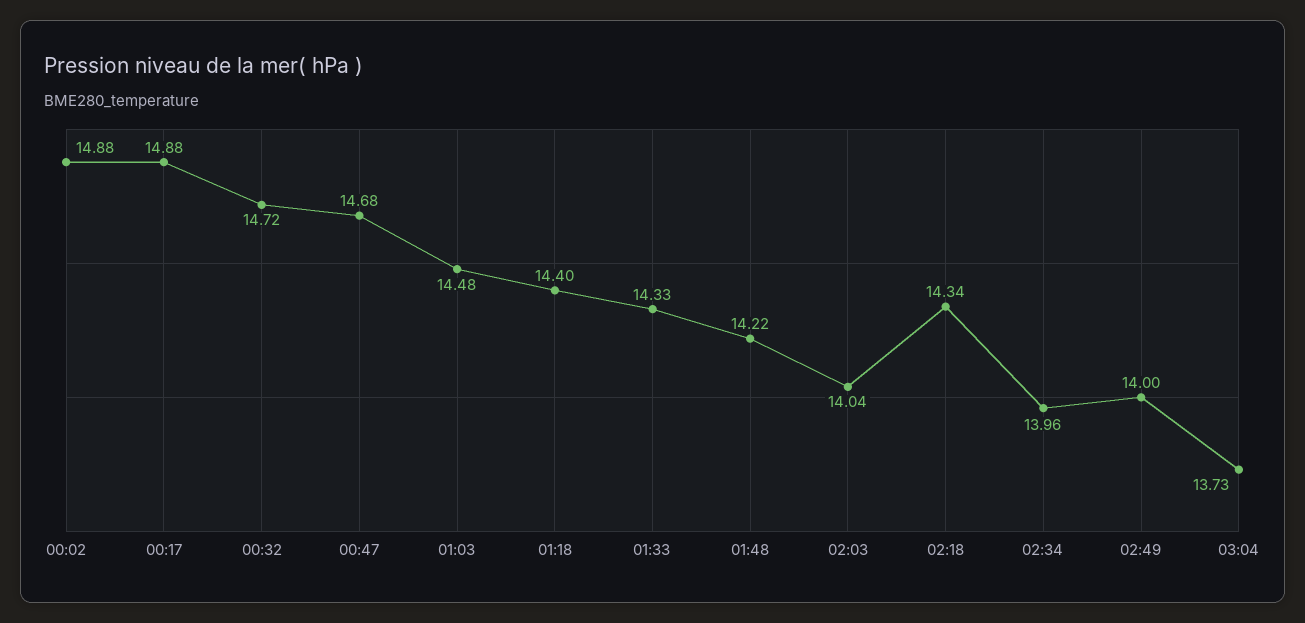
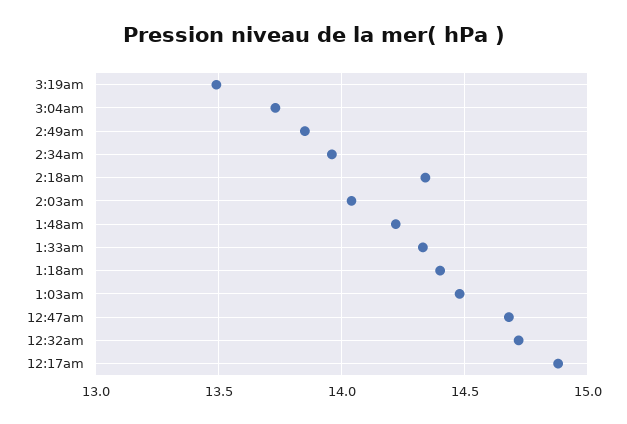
00:02: 14.88 -> none
02:49: 14 -> 13.85
3:19am: none -> 13.5

